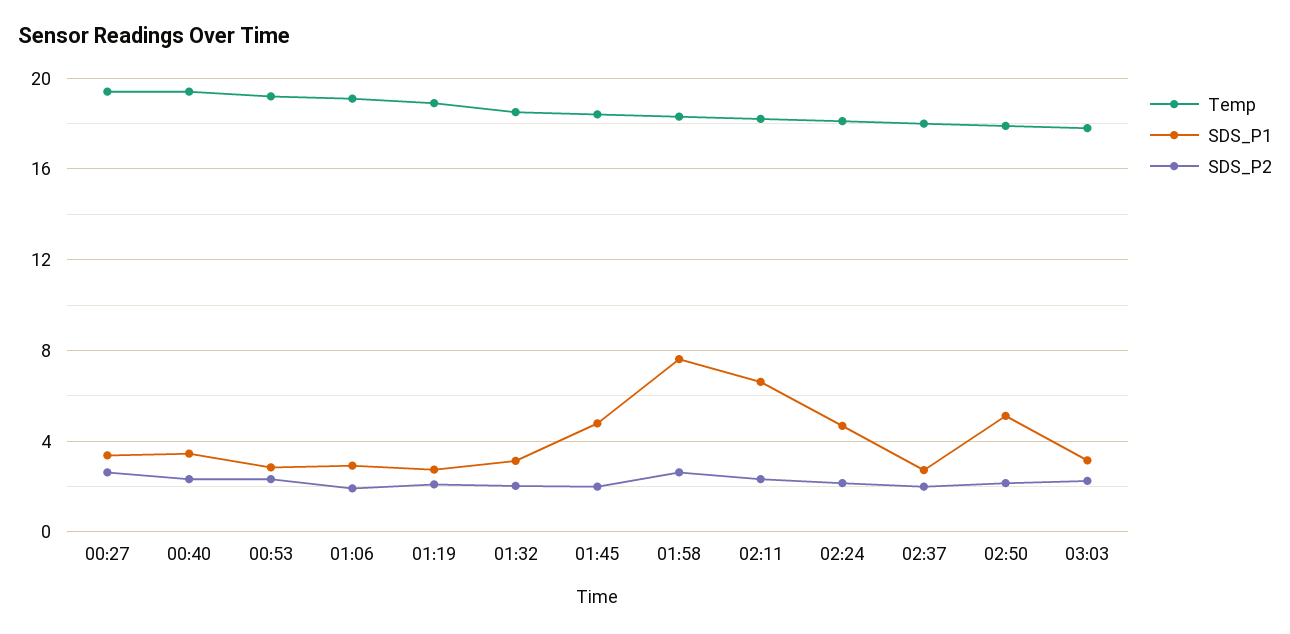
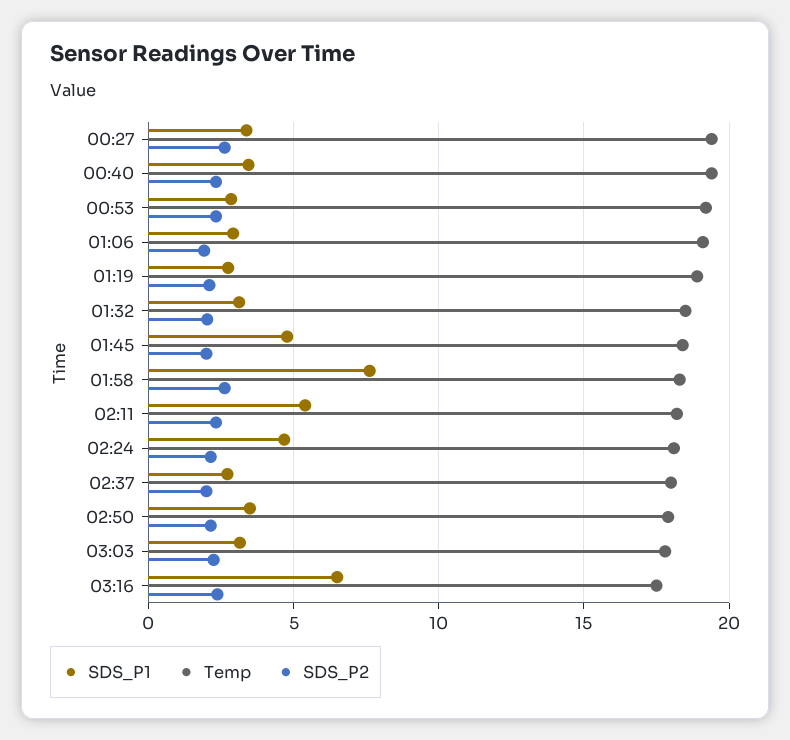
SDS_P1, 02:11: 6.5 -> 5.5
SDS_P1, 02:50: 5 -> 3.5
SDS_P1, 03:16: none -> 6.5
Temp, 03:16: none -> 17.5
SDS_P2, 03:16: none -> 2.5

